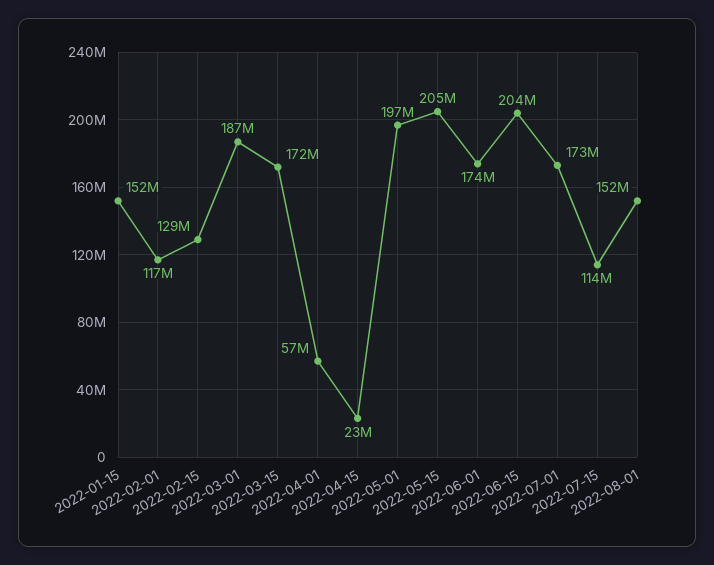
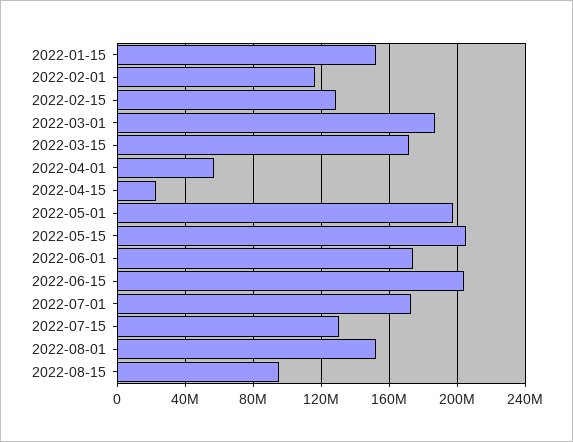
2022-07-15: 114000000 -> 130000000
2022-08-15: none -> 95000000

